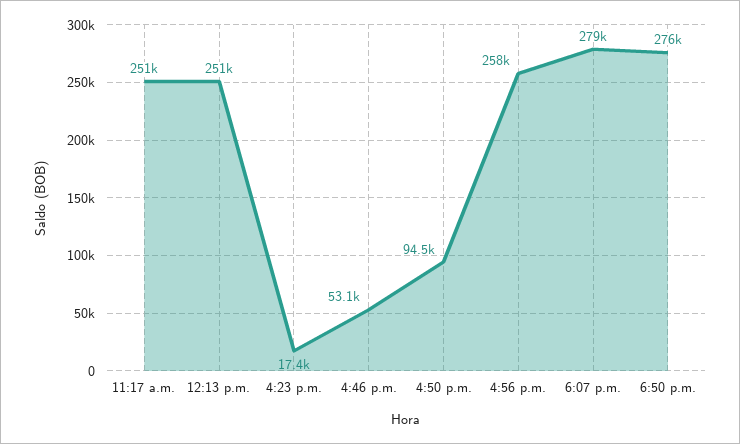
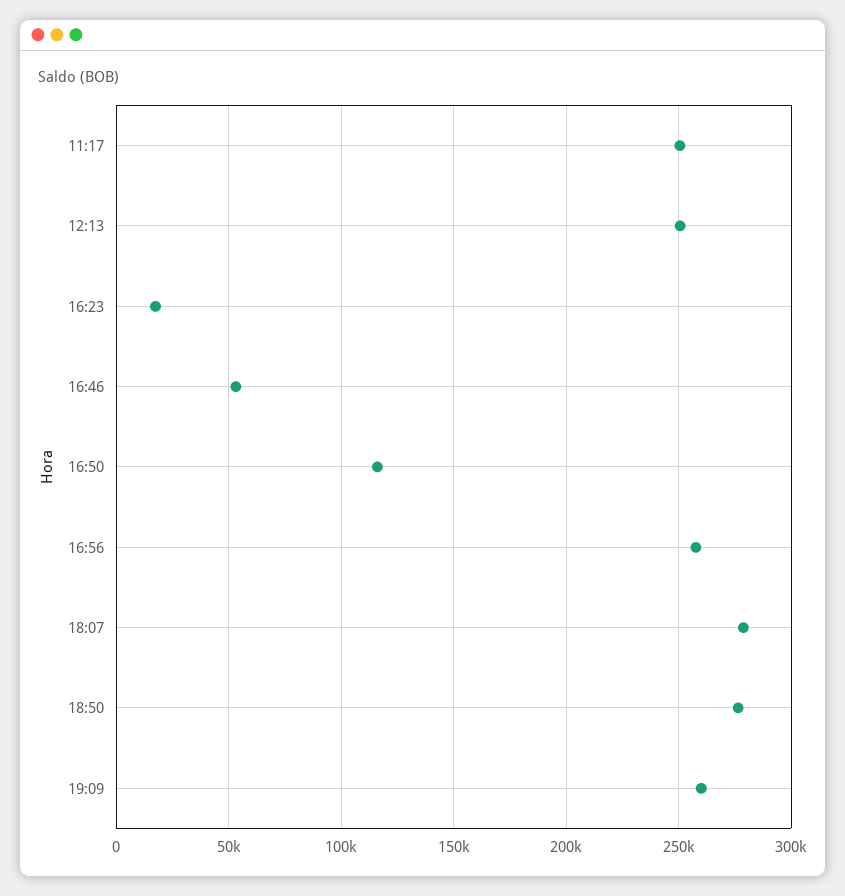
4:50 p.m.: 94500 -> 115000
19:09: none -> 260000

